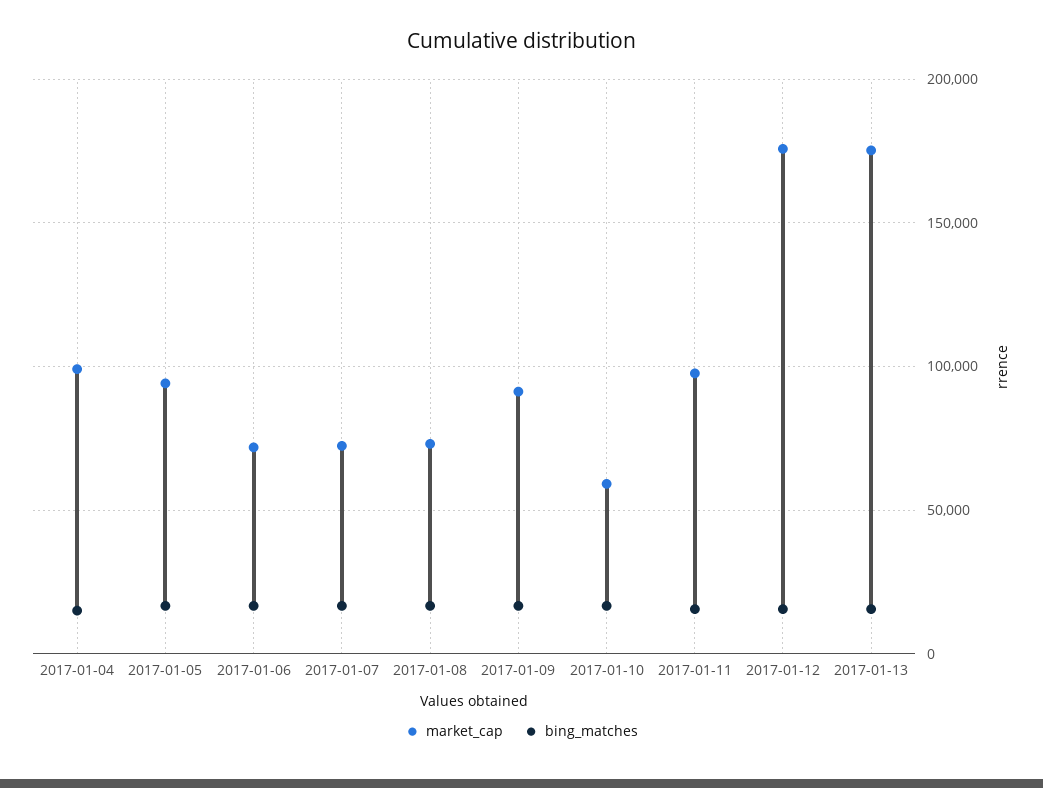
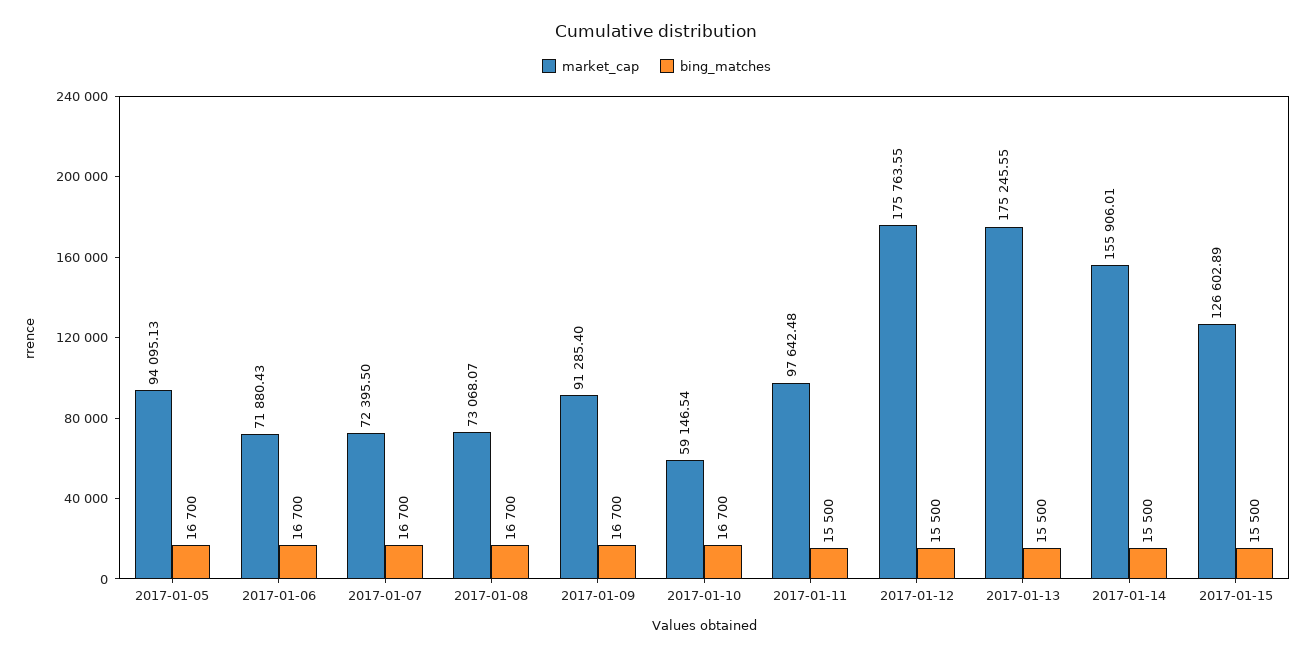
market_cap, 2017-01-04: 100000 -> none
bing_matches, 2017-01-04: 15000 -> none
market_cap, 2017-01-14: none -> 155906.01
bing_matches, 2017-01-14: none -> 15500
market_cap, 2017-01-15: none -> 126602.89
bing_matches, 2017-01-15: none -> 15500

